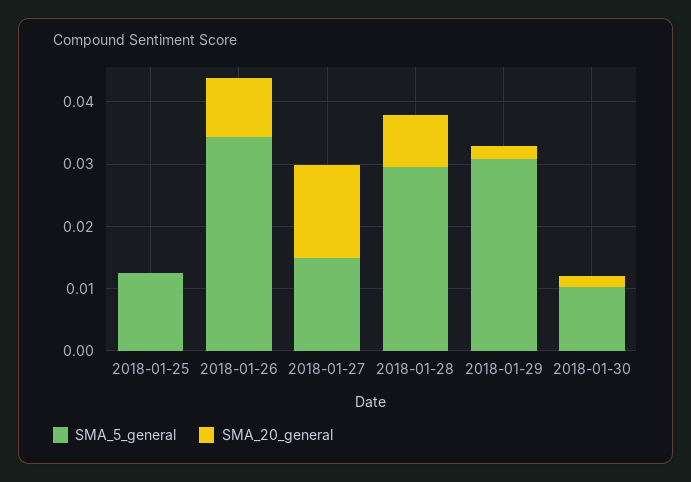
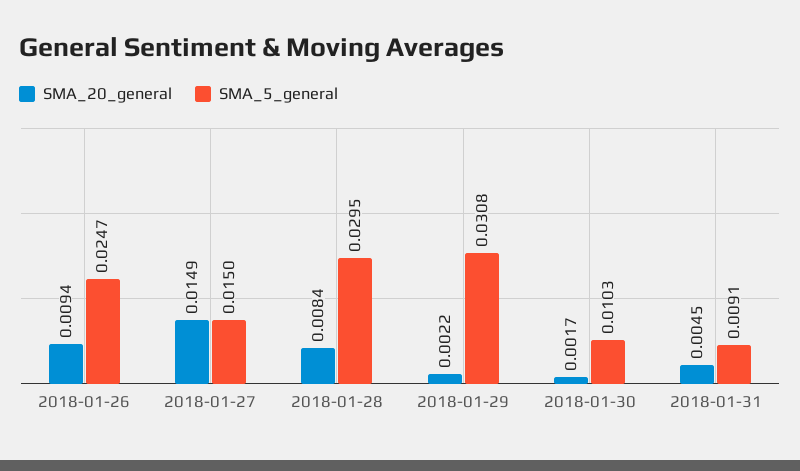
SMA_5_general, 2018-01-25: 0.012 -> none
SMA_20_general, 2018-01-25: 0 -> none
SMA_5_general, 2018-01-26: 0.034 -> 0.0247
SMA_20_general, 2018-01-31: none -> 0.0045
SMA_5_general, 2018-01-31: none -> 0.0091

